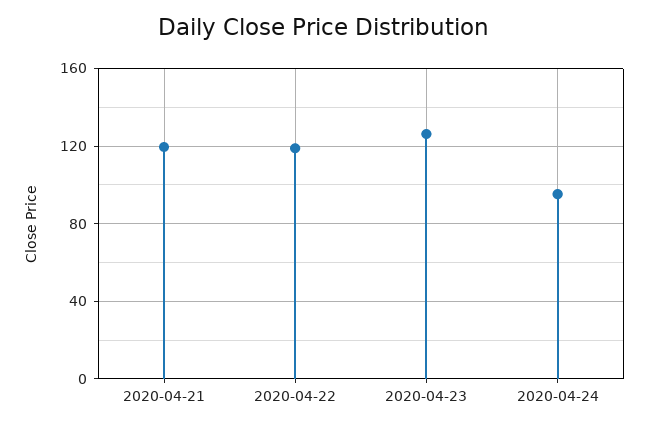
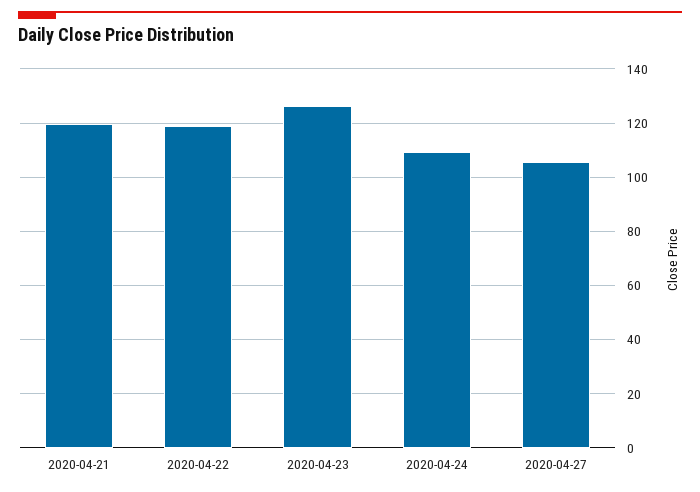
2020-04-24: 95 -> 110
2020-04-27: none -> 105

